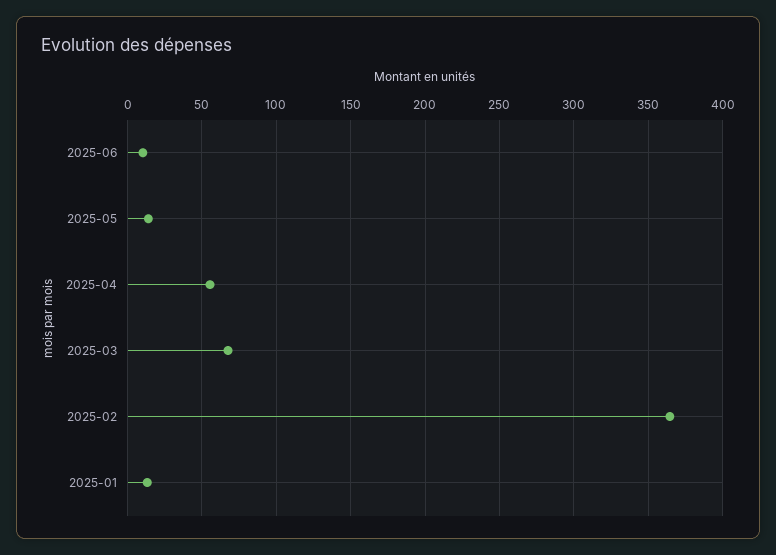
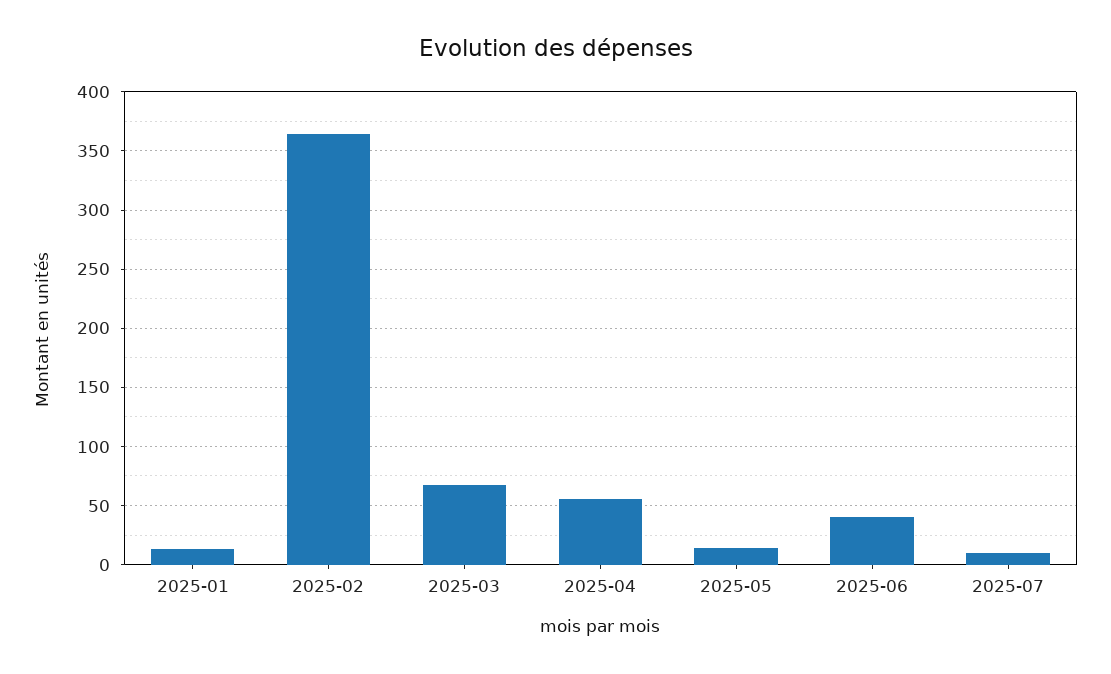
2025-06: 10 -> 40
2025-07: none -> 10

